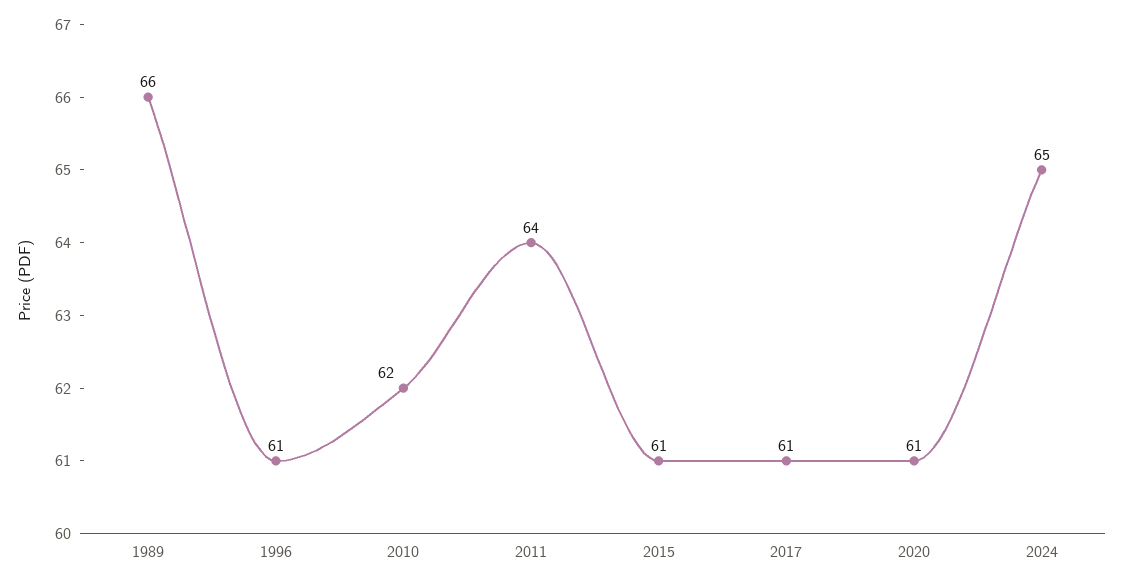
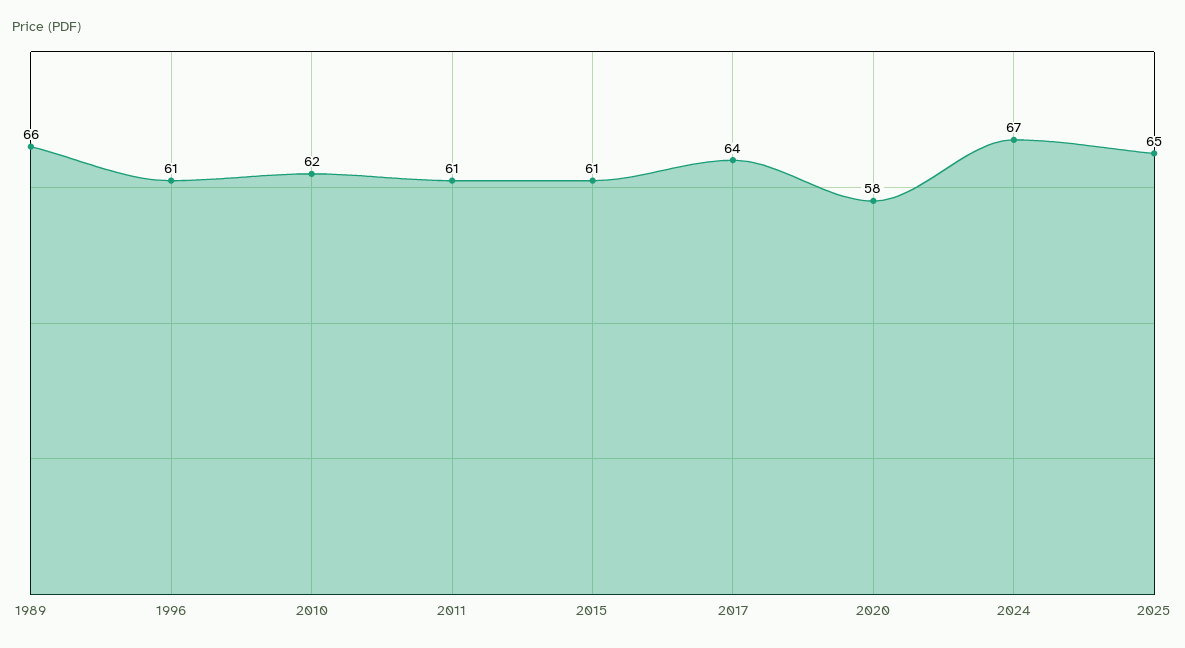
2011: 64 -> 61
2017: 61 -> 64
2020: 61 -> 58
2024: 65 -> 67
2025: none -> 65

